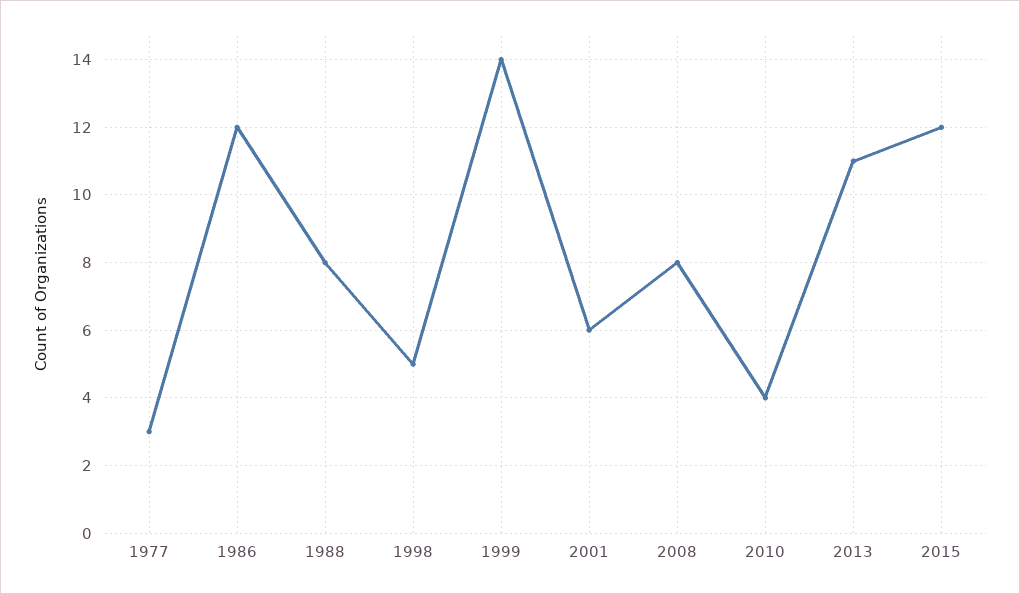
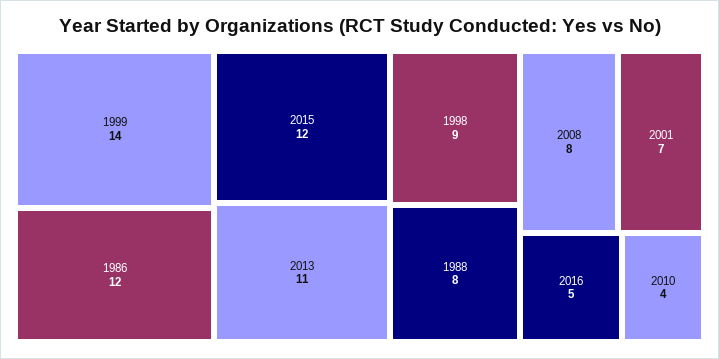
1977: 3 -> none
1998: 5 -> 9
2001: 6 -> 7
2016: none -> 5

